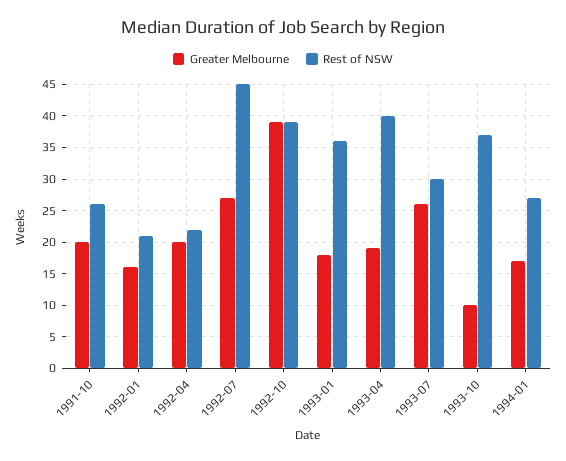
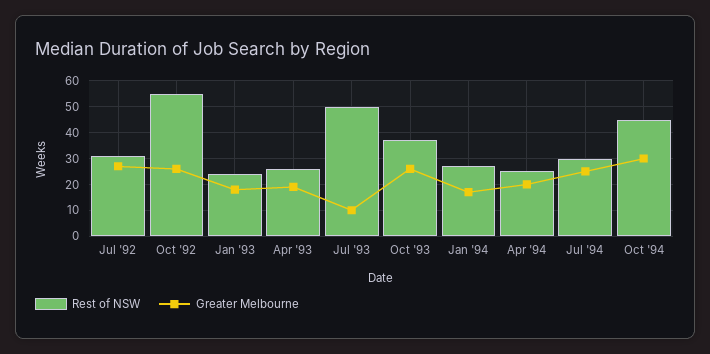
Greater Melbourne, 1991-10: 20 -> none
Rest of NSW, 1991-10: 26 -> none
Greater Melbourne, 1992-01: 16 -> none
Rest of NSW, 1992-01: 21 -> none
Greater Melbourne, 1992-04: 20 -> none
Rest of NSW, 1992-04: 22 -> none
Rest of NSW, 1992-07: 45 -> 30
Greater Melbourne, 1992-10: 39 -> 25
Rest of NSW, 1992-10: 39 -> 55
Rest of NSW, 1993-01: 36 -> 25
Rest of NSW, 1993-04: 40 -> 25
Greater Melbourne, 1993-07: 26 -> 10
Rest of NSW, 1993-07: 30 -> 50
Greater Melbourne, 1993-10: 10 -> 25
Rest of NSW, Apr '94: none -> 25
Greater Melbourne, Apr '94: none -> 20
Rest of NSW, Jul '94: none -> 30
Greater Melbourne, Jul '94: none -> 25
Rest of NSW, Oct '94: none -> 45
Greater Melbourne, Oct '94: none -> 30

